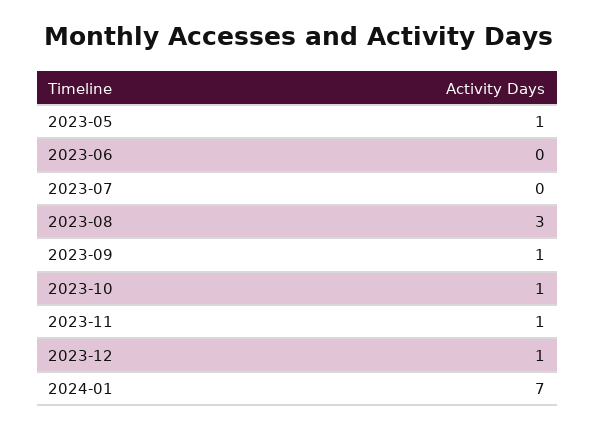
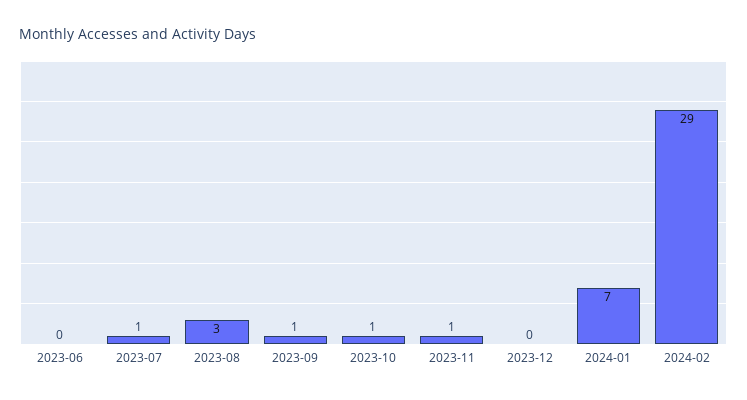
2023-05: 1 -> none
2023-07: 0 -> 1
2023-12: 1 -> 0
2024-02: none -> 29

